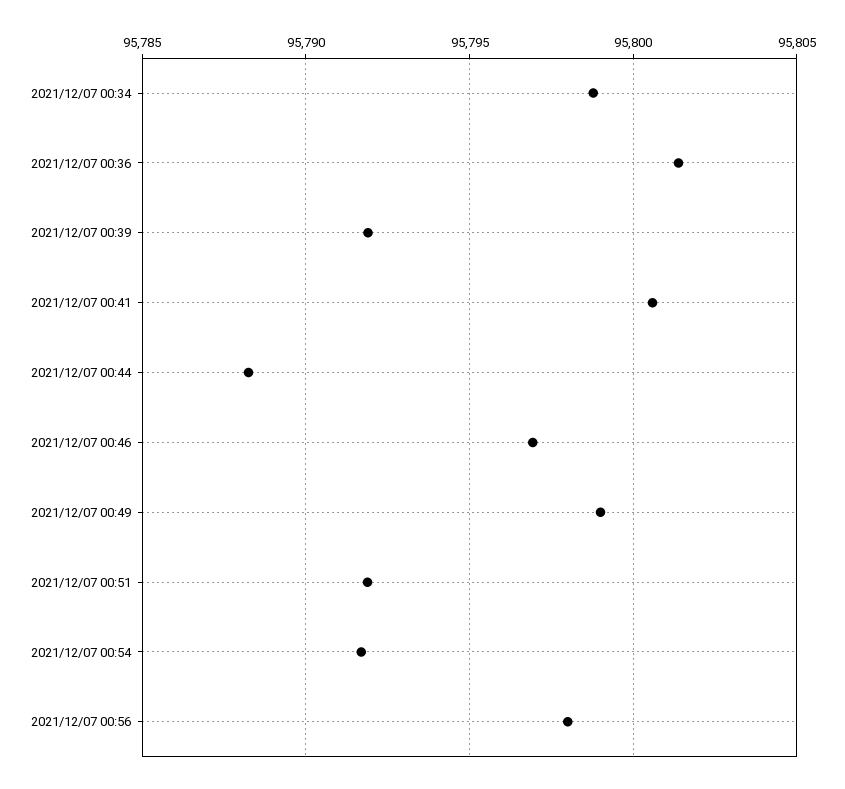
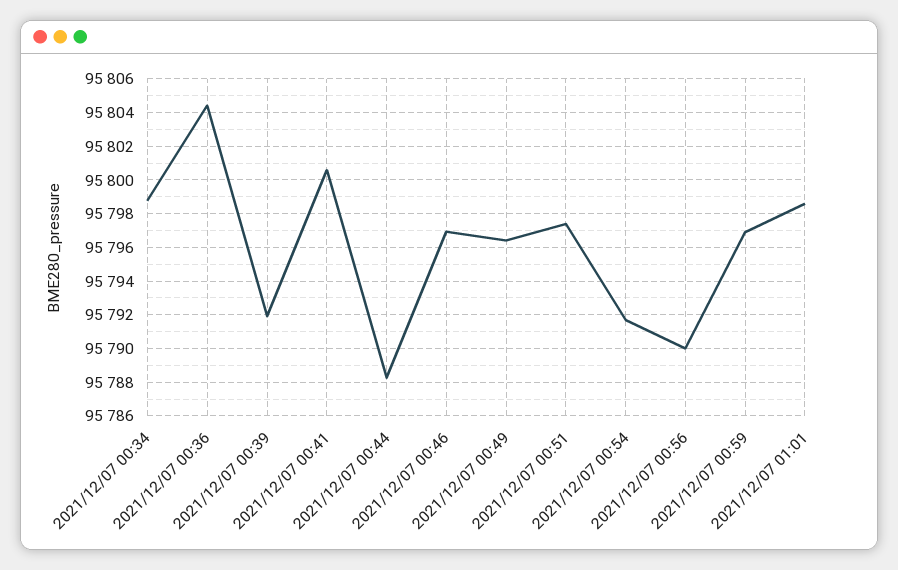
2021/12/07 00:36: 95801.5 -> 95804.5
2021/12/07 00:49: 95799 -> 95796.5
2021/12/07 00:51: 95792 -> 95797.5
2021/12/07 00:56: 95798 -> 95790
2021/12/07 00:59: none -> 95797
2021/12/07 01:01: none -> 95798.5

